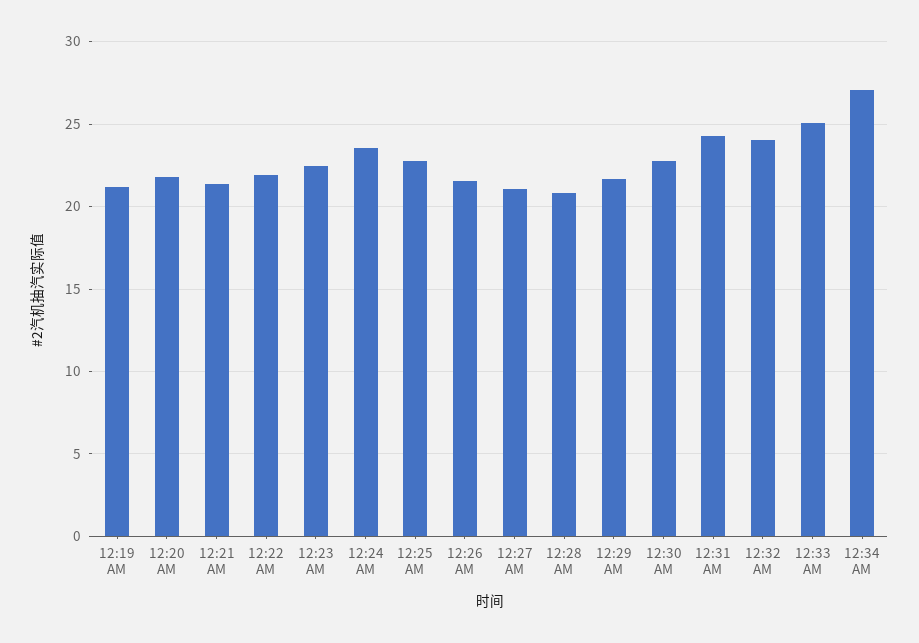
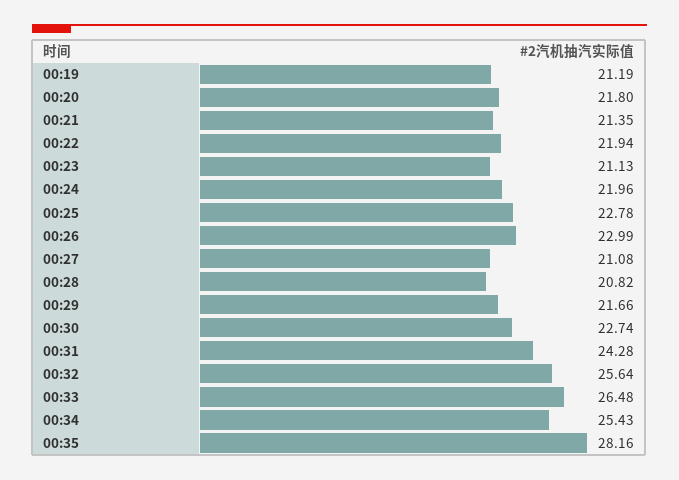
12:23 AM: 22.5 -> 21.13
12:24 AM: 23.5 -> 21.96
12:26 AM: 21.5 -> 22.99
12:32 AM: 24 -> 25.64
12:33 AM: 25 -> 26.48
12:34 AM: 27 -> 25.43
00:35: none -> 28.16

